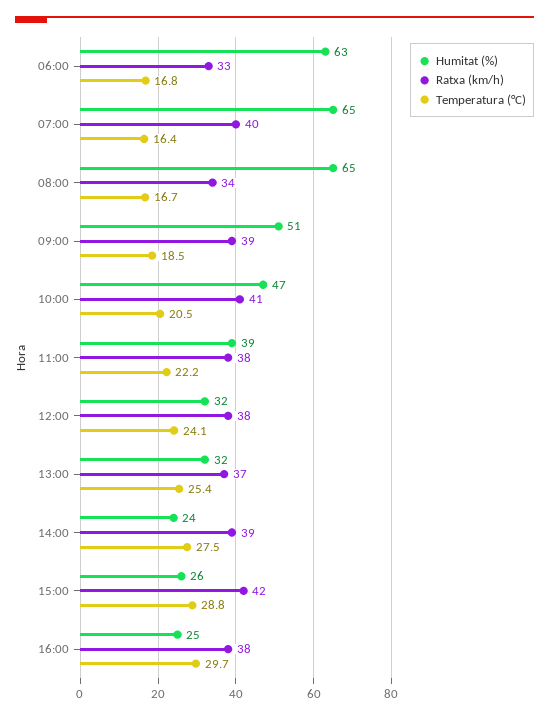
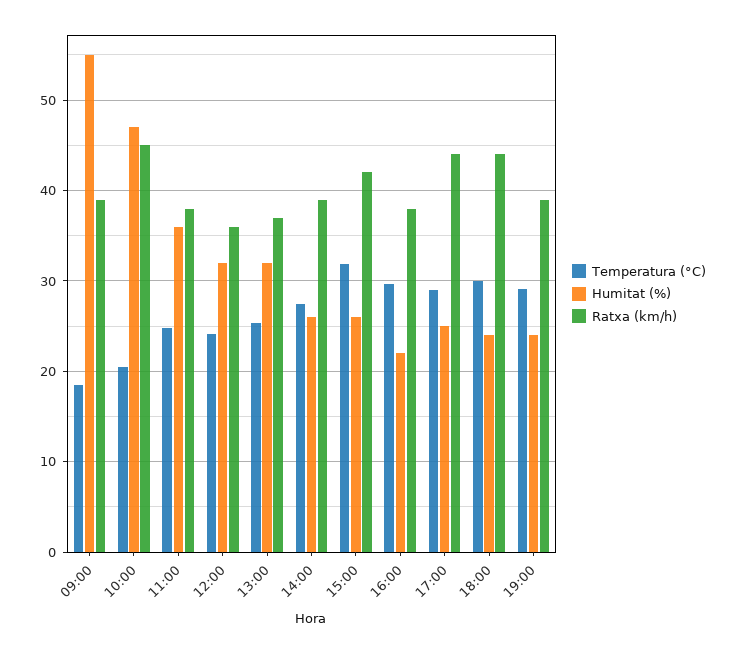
Humitat (%), 06:00: 63 -> none
Ratxa (km/h), 06:00: 33 -> none
Temperatura (°C), 06:00: 16.8 -> none
Humitat (%), 07:00: 65 -> none
Ratxa (km/h), 07:00: 40 -> none
Temperatura (°C), 07:00: 16.4 -> none
Humitat (%), 08:00: 65 -> none
Ratxa (km/h), 08:00: 34 -> none
Temperatura (°C), 08:00: 16.7 -> none
Humitat (%), 09:00: 51 -> 55
Ratxa (km/h), 10:00: 41 -> 45
Humitat (%), 11:00: 39 -> 36
Temperatura (°C), 11:00: 22.2 -> 25
Ratxa (km/h), 12:00: 38 -> 36
Humitat (%), 14:00: 24 -> 26
Temperatura (°C), 15:00: 28.8 -> 32
Humitat (%), 16:00: 25 -> 22
Temperatura (°C), 17:00: none -> 29
Humitat (%), 17:00: none -> 25
Ratxa (km/h), 17:00: none -> 44
Temperatura (°C), 18:00: none -> 30
Humitat (%), 18:00: none -> 24
Ratxa (km/h), 18:00: none -> 44
Temperatura (°C), 19:00: none -> 29
Humitat (%), 19:00: none -> 24
Ratxa (km/h), 19:00: none -> 39

